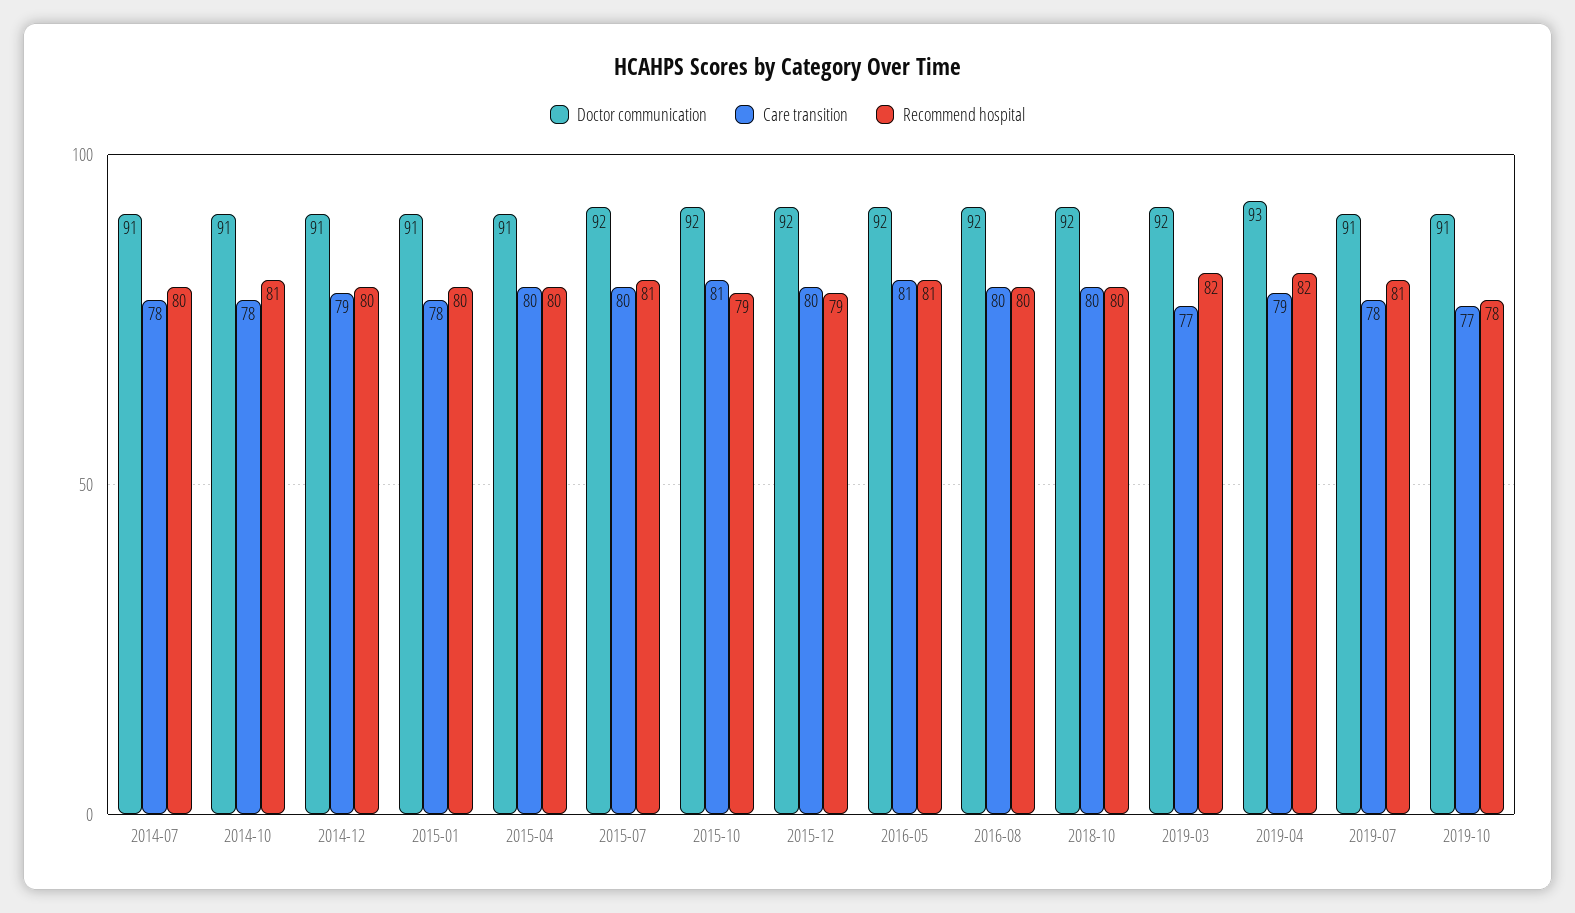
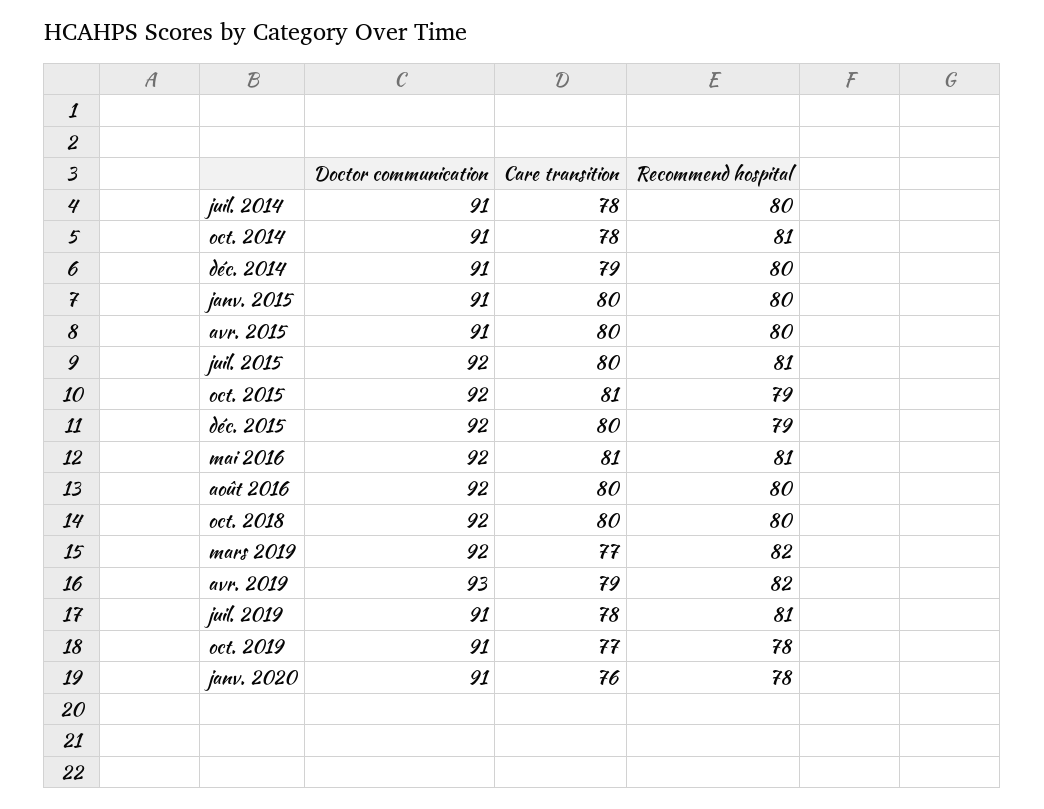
Care transition, 2015-01: 78 -> 80
Doctor communication, janv. 2020: none -> 91
Care transition, janv. 2020: none -> 76
Recommend hospital, janv. 2020: none -> 78

